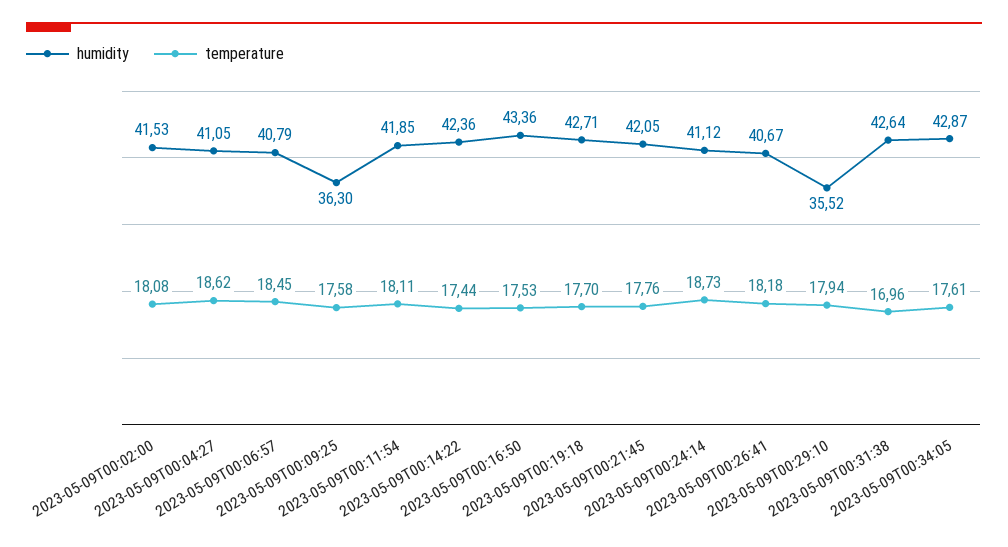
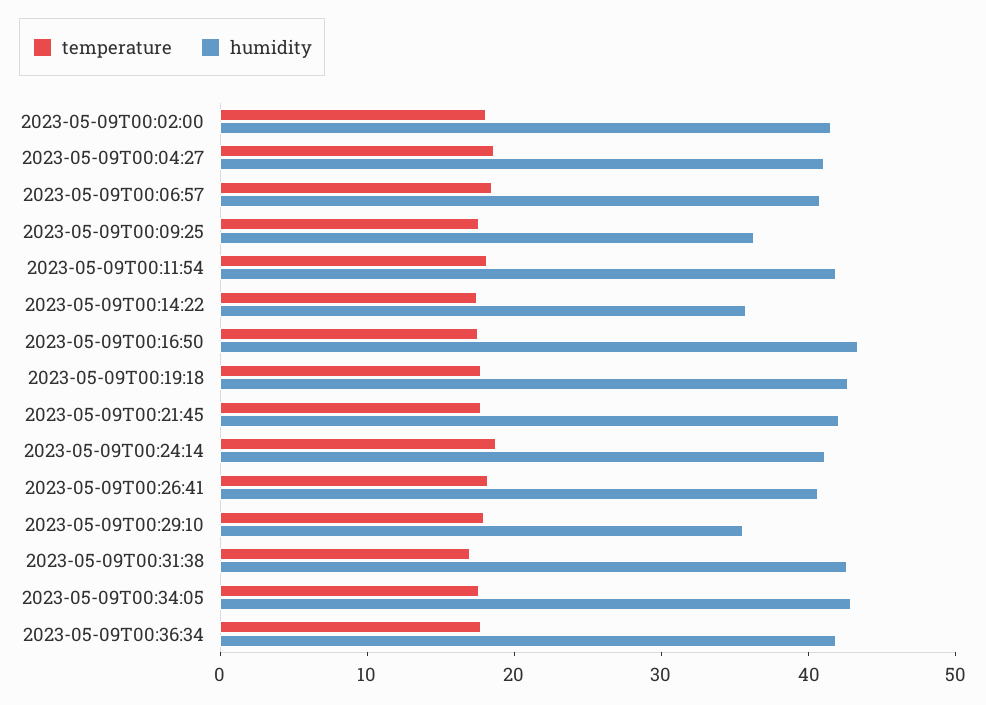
humidity, 2023-05-09T00:14:22: 42.36 -> 36
temperature, 2023-05-09T00:36:34: none -> 18
humidity, 2023-05-09T00:36:34: none -> 42

